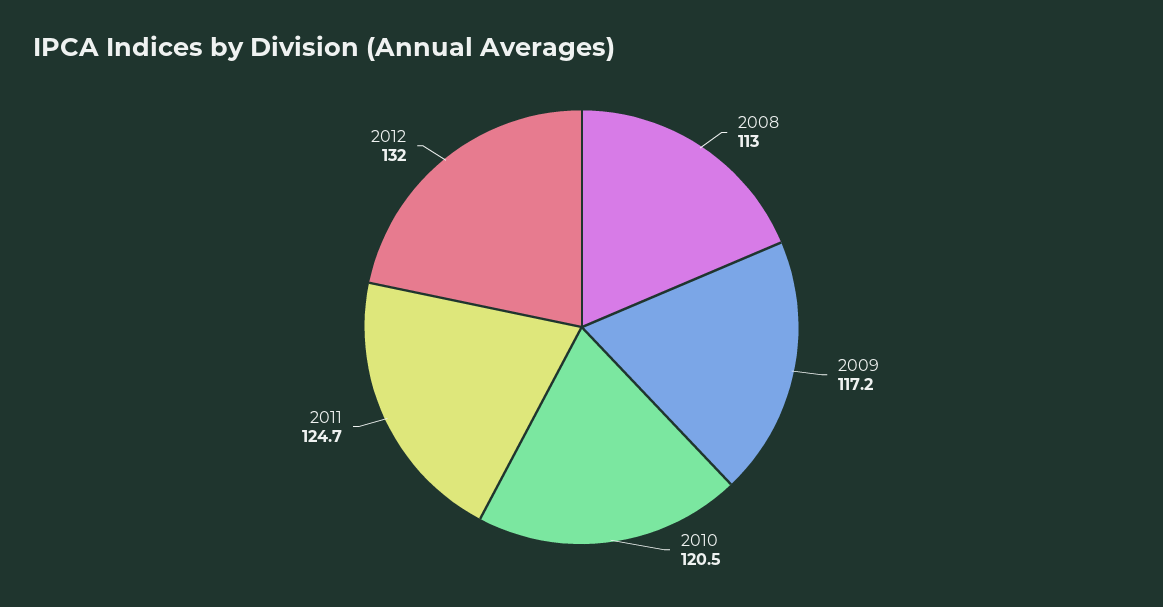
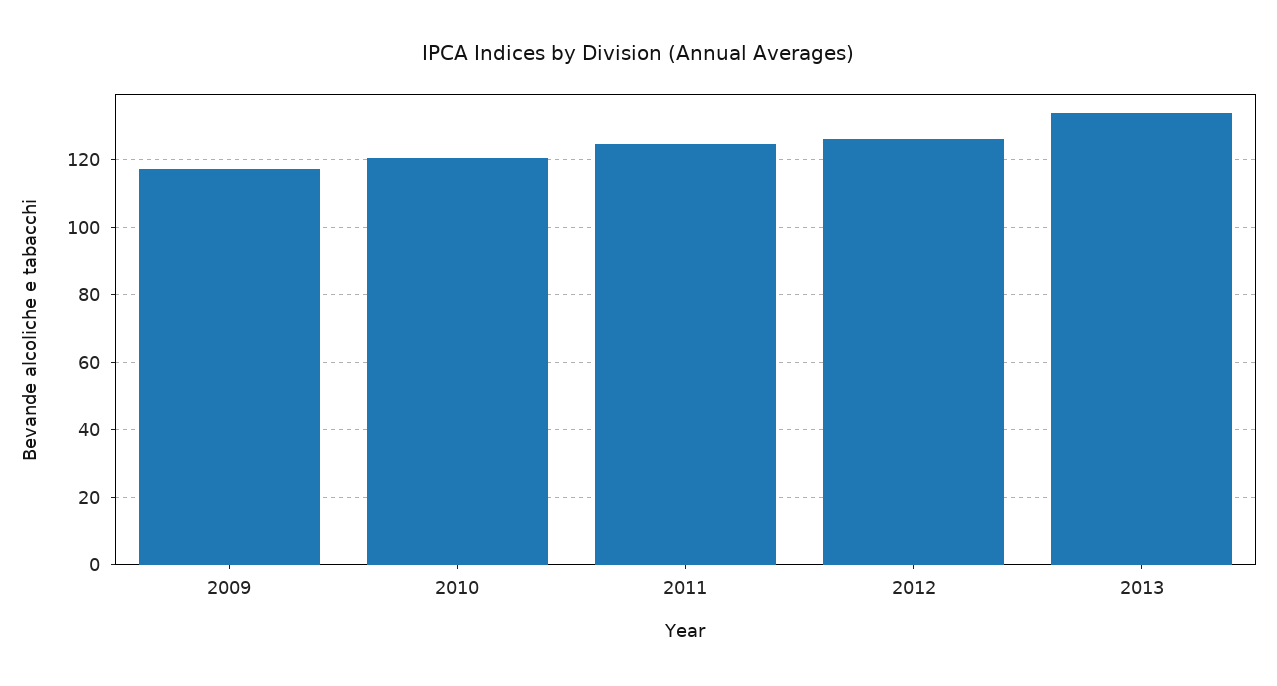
2008: 113 -> none
2012: 132 -> 126
2013: none -> 134

